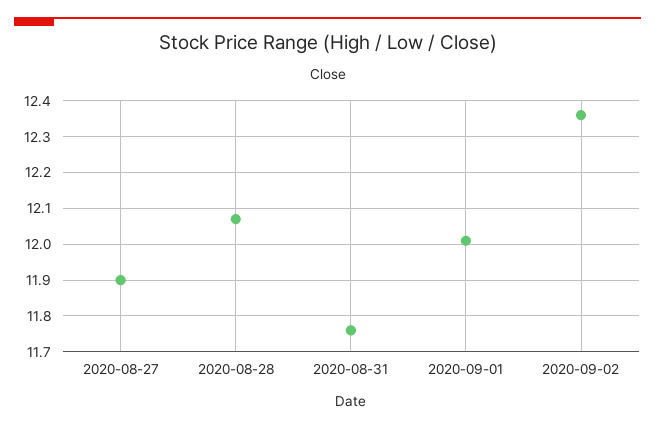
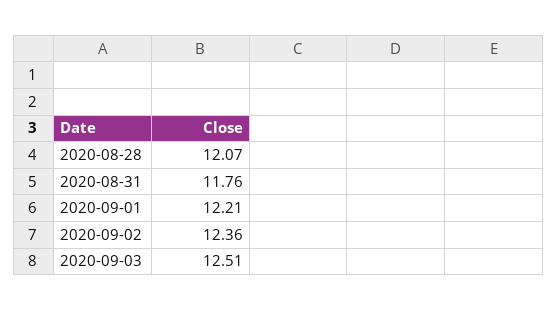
2020-08-27: 11.9 -> none
2020-09-01: 12 -> 12.21
2020-09-03: none -> 12.51

